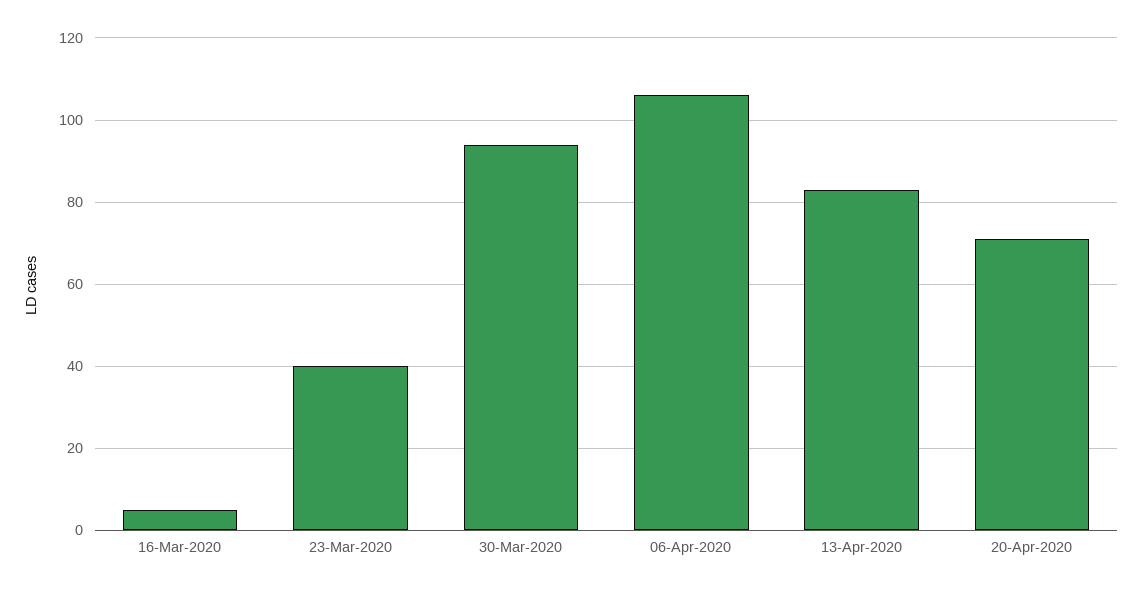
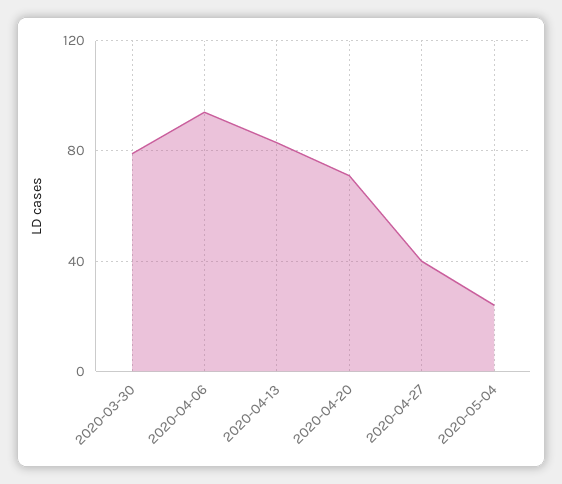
16-Mar-2020: 5 -> none
23-Mar-2020: 40 -> none
30-Mar-2020: 95 -> 80
06-Apr-2020: 105 -> 95
2020-04-27: none -> 40
2020-05-04: none -> 25

